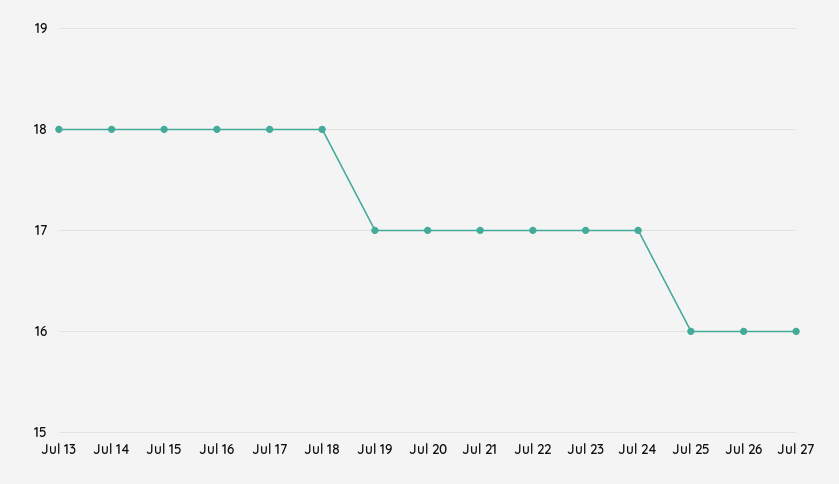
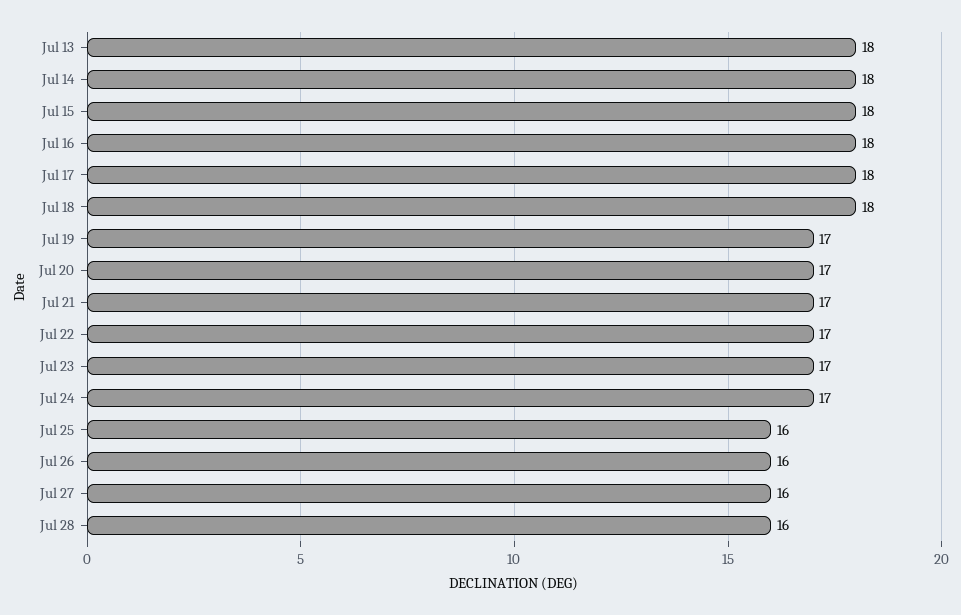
Jul 28: none -> 16

